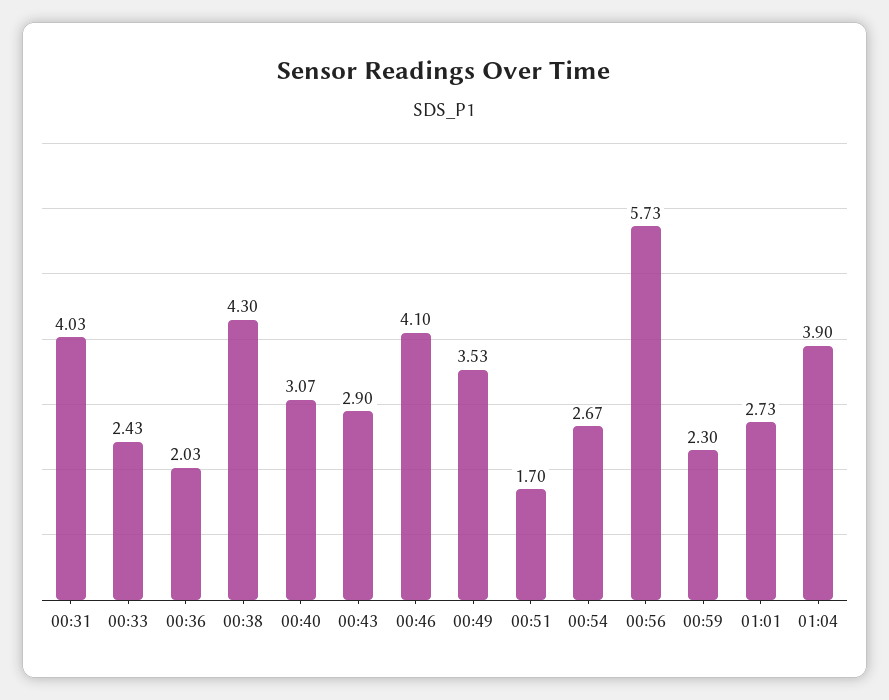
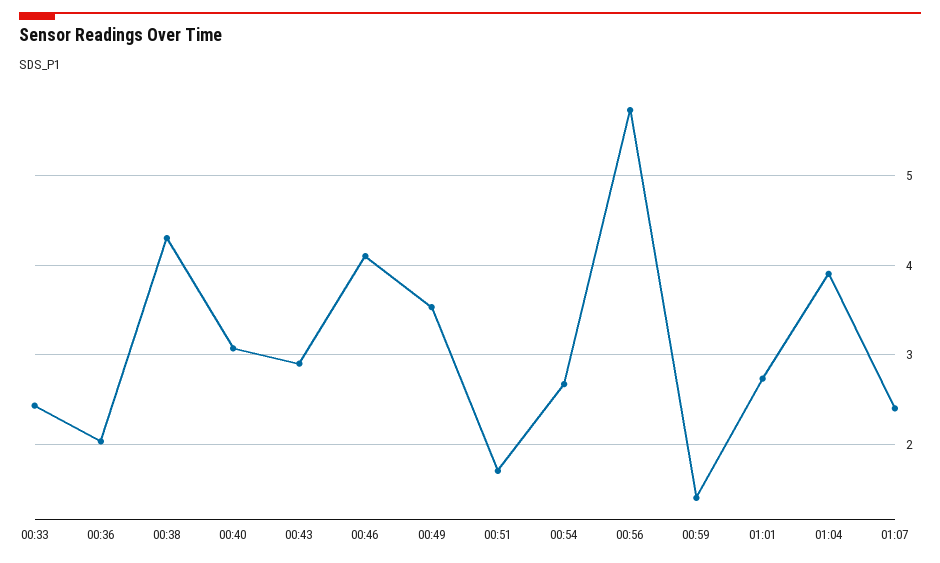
00:31: 4.03 -> none
00:59: 2.3 -> 1.4
01:07: none -> 2.4

